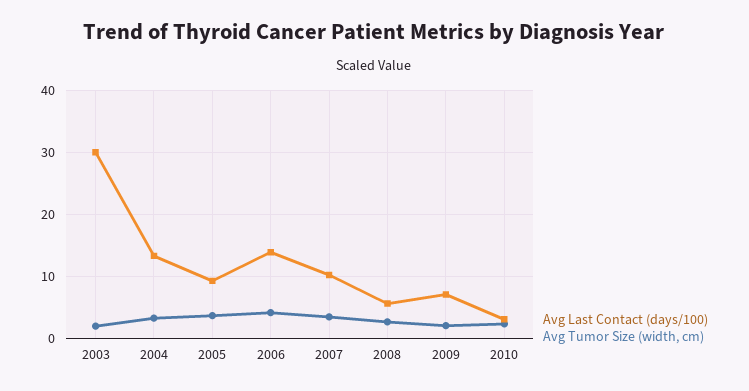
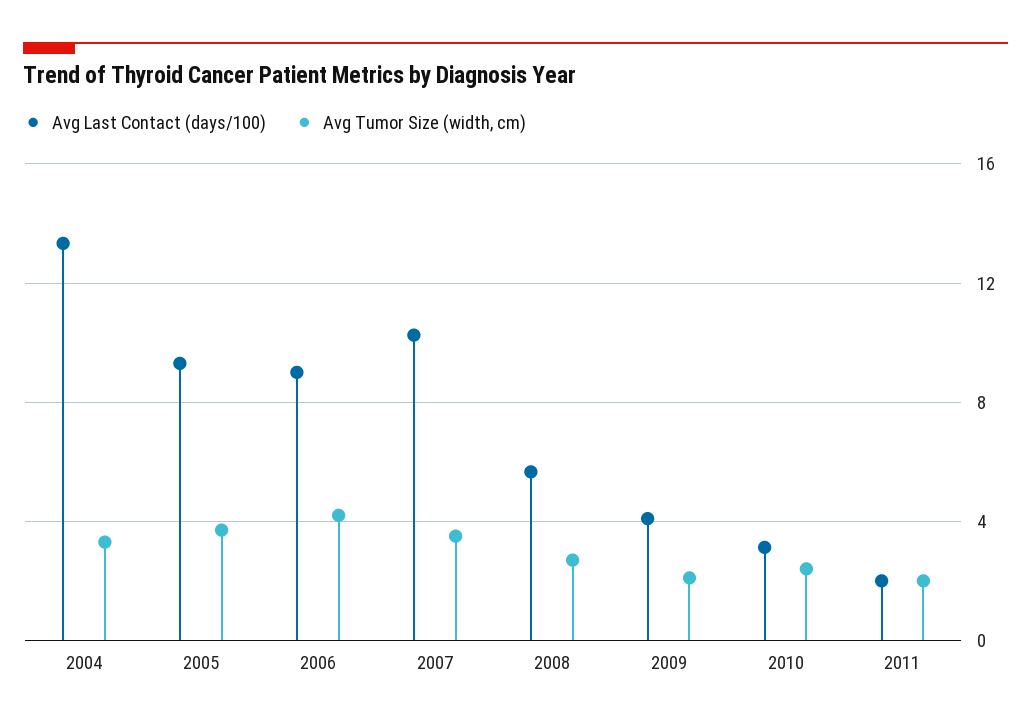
Avg Last Contact (days/100), 2003: 30 -> none
Avg Tumor Size (width, cm), 2003: 2 -> none
Avg Last Contact (days/100), 2006: 14 -> 9
Avg Last Contact (days/100), 2009: 7 -> 4
Avg Last Contact (days/100), 2011: none -> 2
Avg Tumor Size (width, cm), 2011: none -> 2

